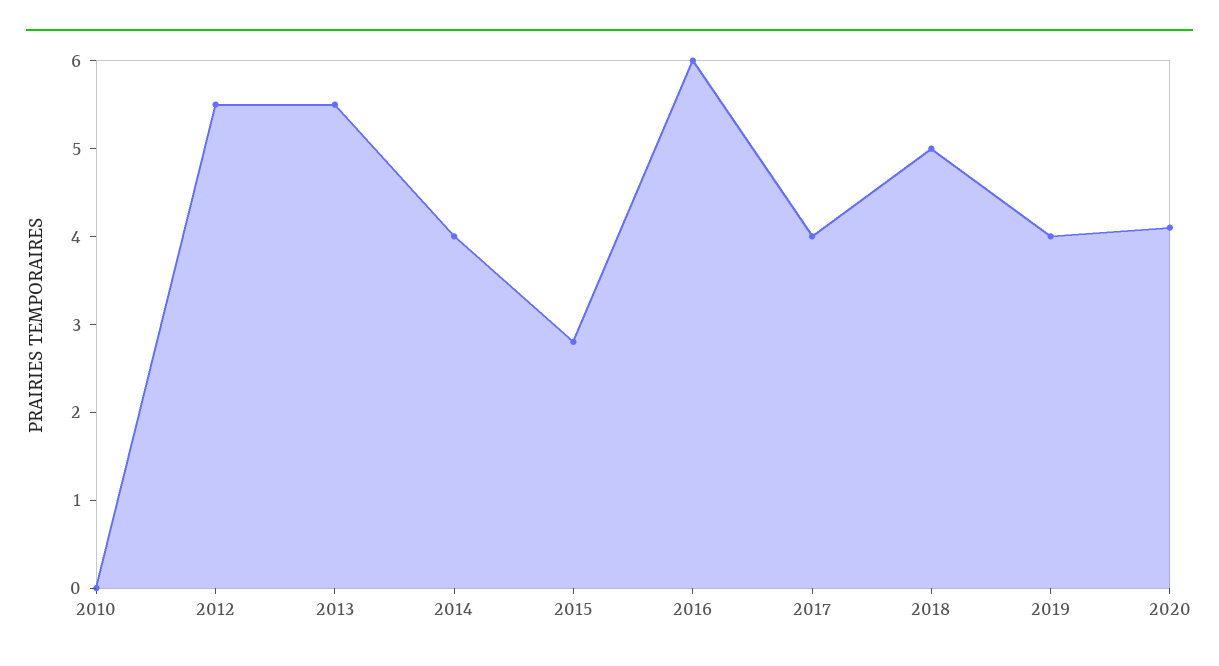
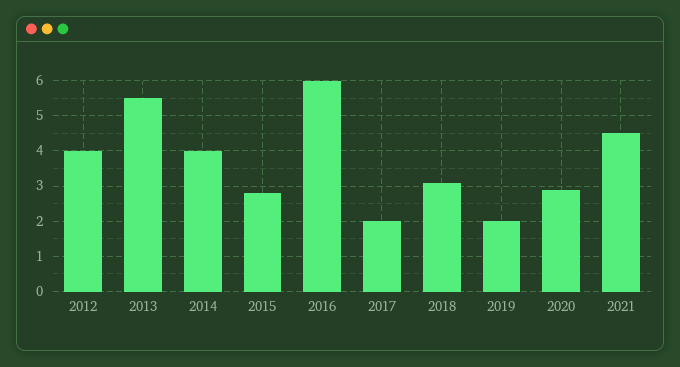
2010: 0 -> none
2012: 5.5 -> 4
2017: 4 -> 2
2018: 5 -> 3
2019: 4 -> 2
2020: 4.1 -> 3
2021: none -> 4.5

